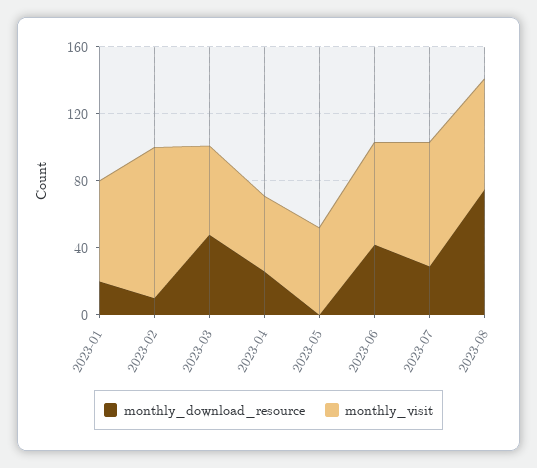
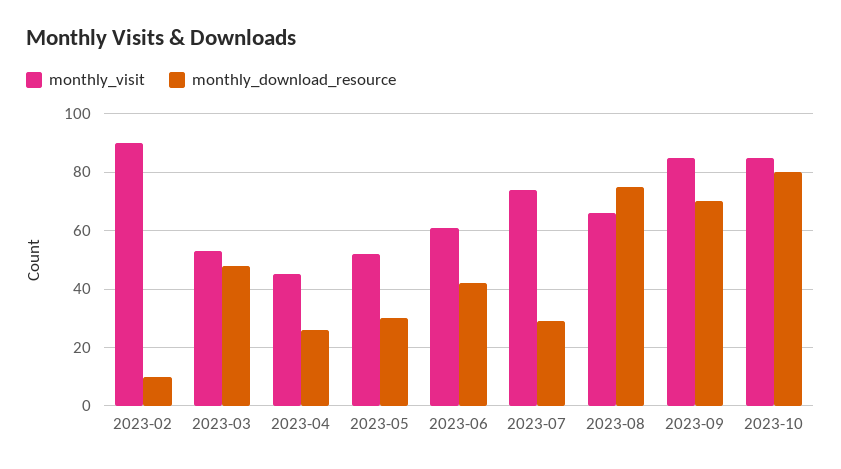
monthly_download_resource, 2023-01: 20 -> none
monthly_visit, 2023-01: 60 -> none
monthly_download_resource, 2023-05: 0 -> 30
monthly_visit, 2023-09: none -> 85
monthly_download_resource, 2023-09: none -> 70
monthly_visit, 2023-10: none -> 85
monthly_download_resource, 2023-10: none -> 80

